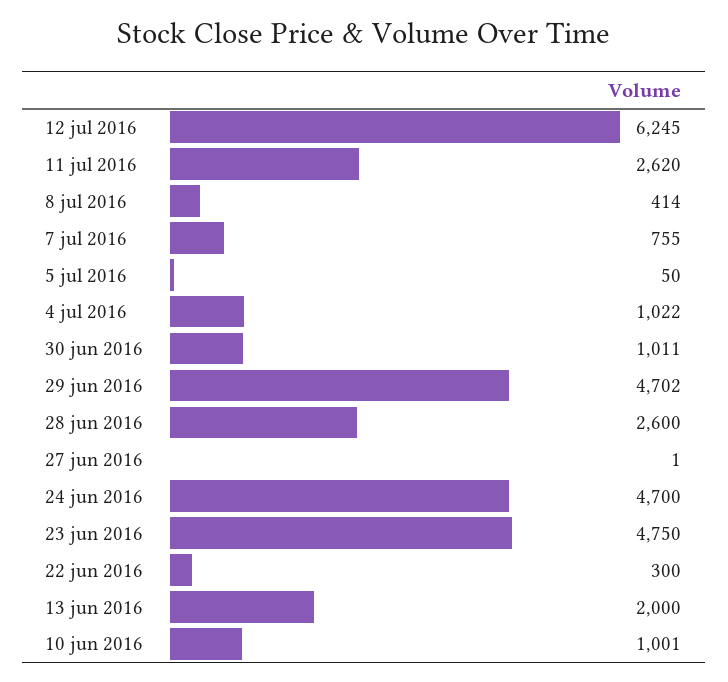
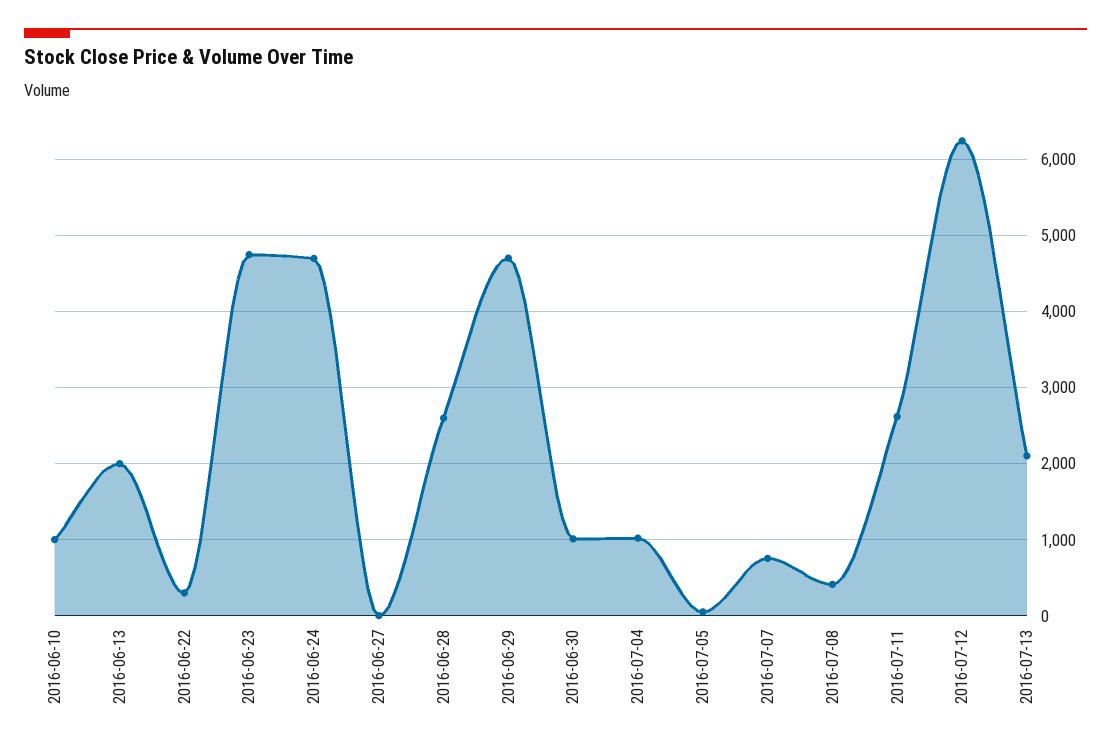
2016-07-13: none -> 2100

